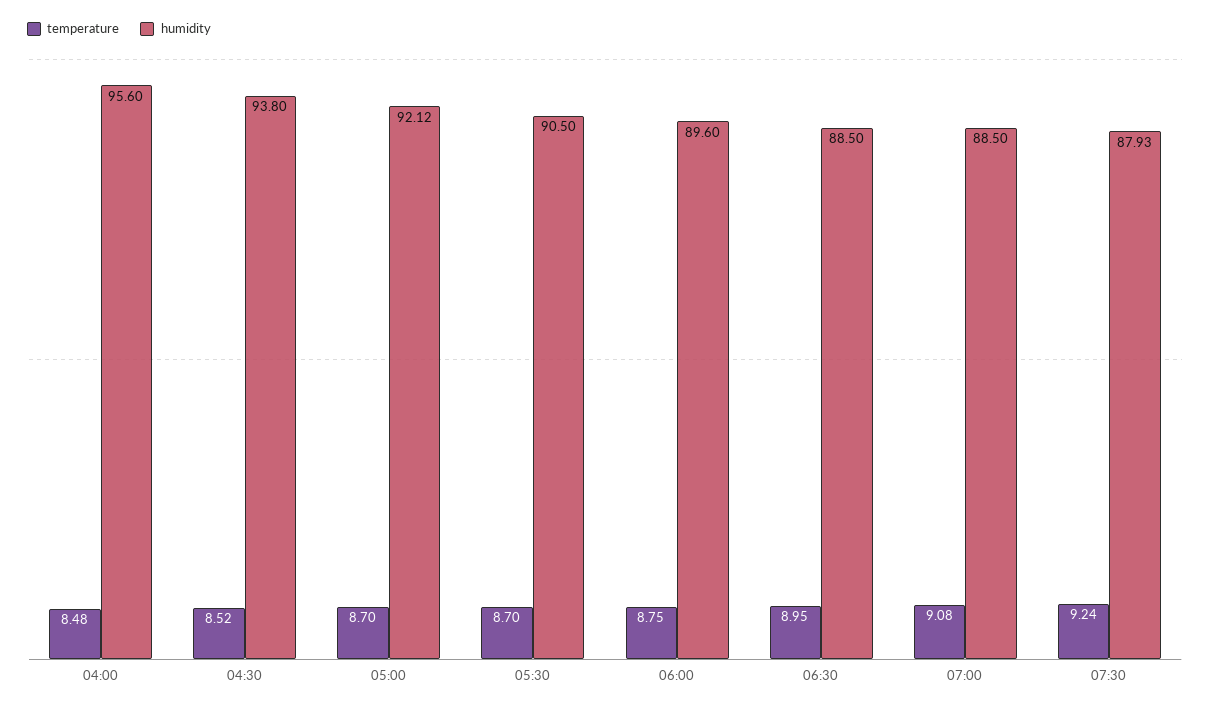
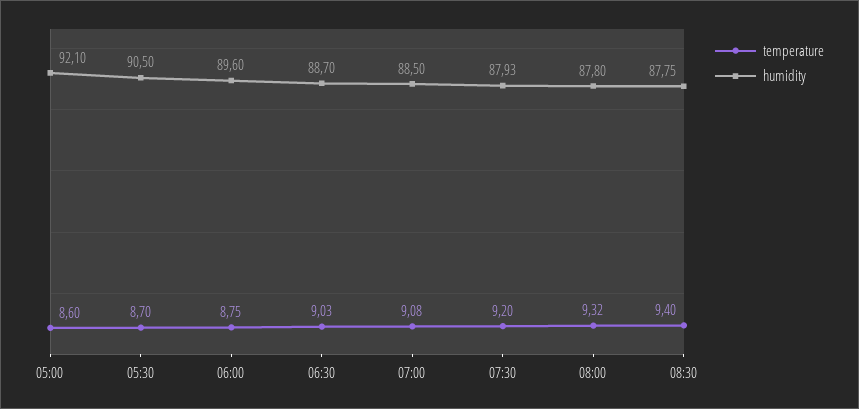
temperature, 04:00: 8.48 -> none
humidity, 04:00: 95.6 -> none
temperature, 04:30: 8.52 -> none
humidity, 04:30: 93.8 -> none
temperature, 05:00: 8.7 -> 8.6
humidity, 05:00: 92.12 -> 92.1
temperature, 06:30: 8.95 -> 9.03
humidity, 06:30: 88.5 -> 88.7
temperature, 07:30: 9.24 -> 9.2
temperature, 08:00: none -> 9.32
humidity, 08:00: none -> 87.8
temperature, 08:30: none -> 9.4
humidity, 08:30: none -> 87.75

